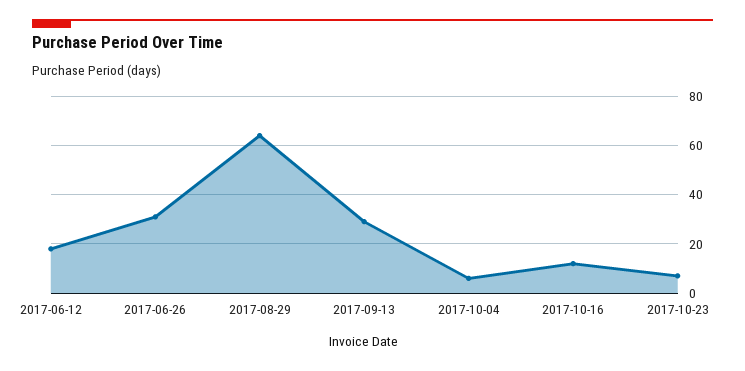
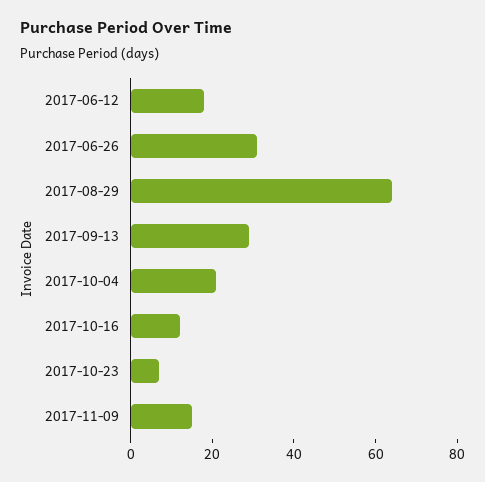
2017-10-04: 5 -> 20
2017-11-09: none -> 15

